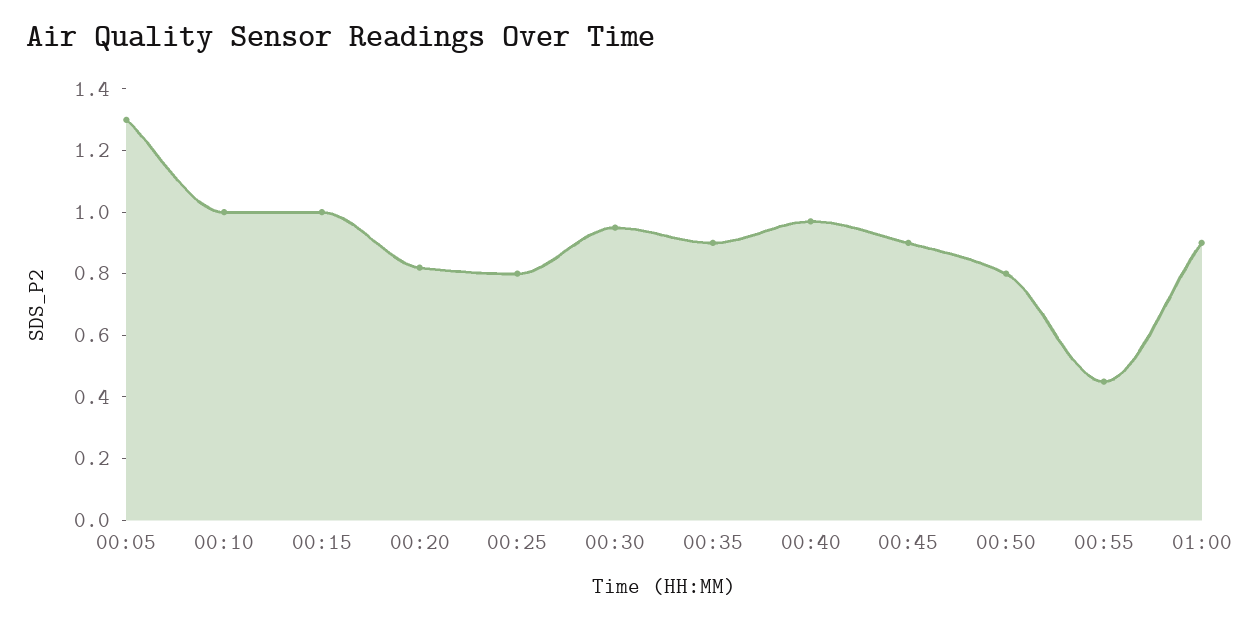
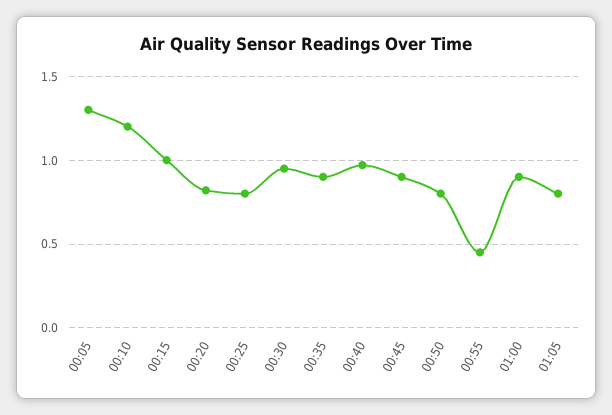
00:10: 1 -> 1.2
01:05: none -> 0.8

